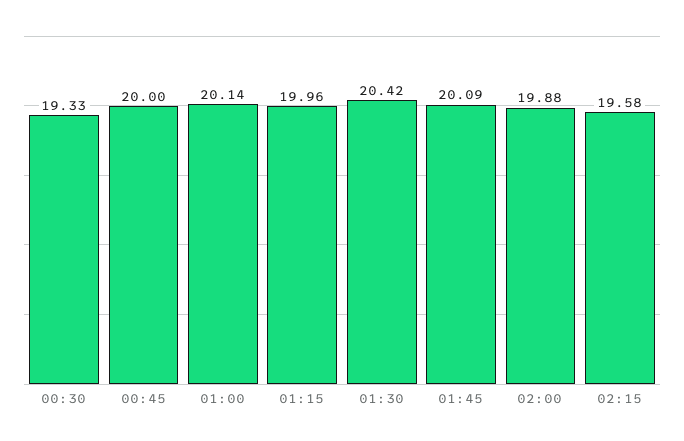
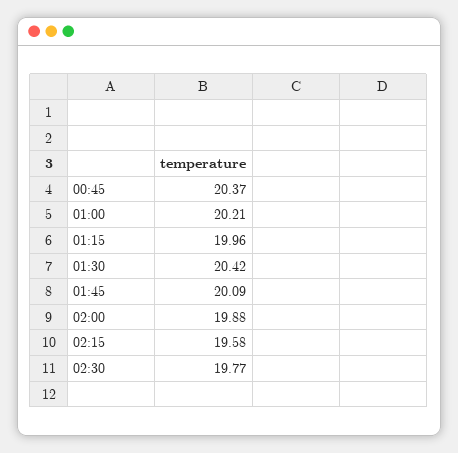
00:30: 19.33 -> none
00:45: 20 -> 20.37
01:00: 20.14 -> 20.21
02:30: none -> 19.77

